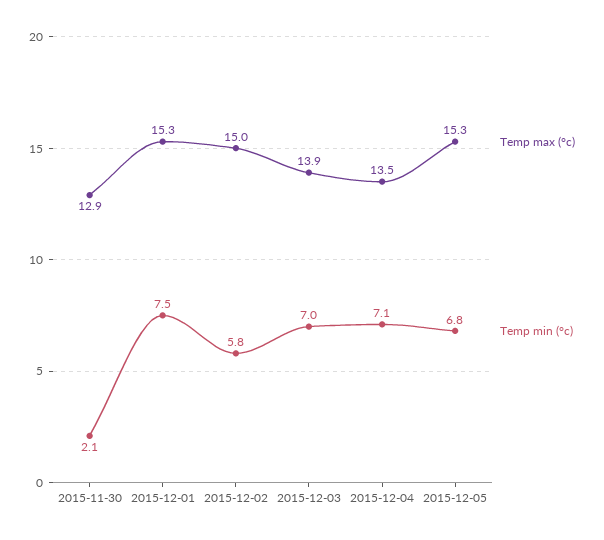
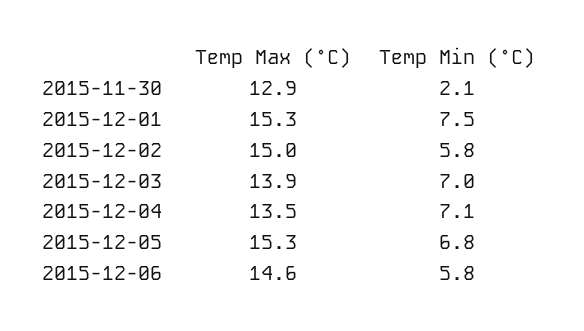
Temp max (°c), 2015-12-06: none -> 14.6
Temp min (°c), 2015-12-06: none -> 5.8

